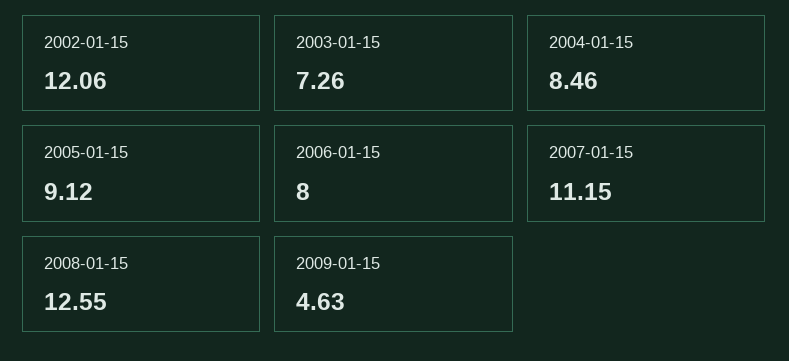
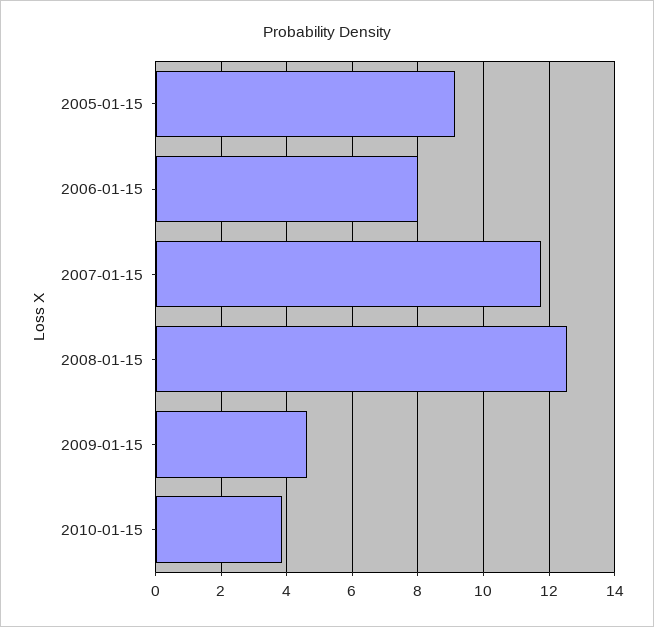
2002-01-15: 12.06 -> none
2003-01-15: 7.26 -> none
2004-01-15: 8.46 -> none
2007-01-15: 11.15 -> 11.8
2010-01-15: none -> 3.8

